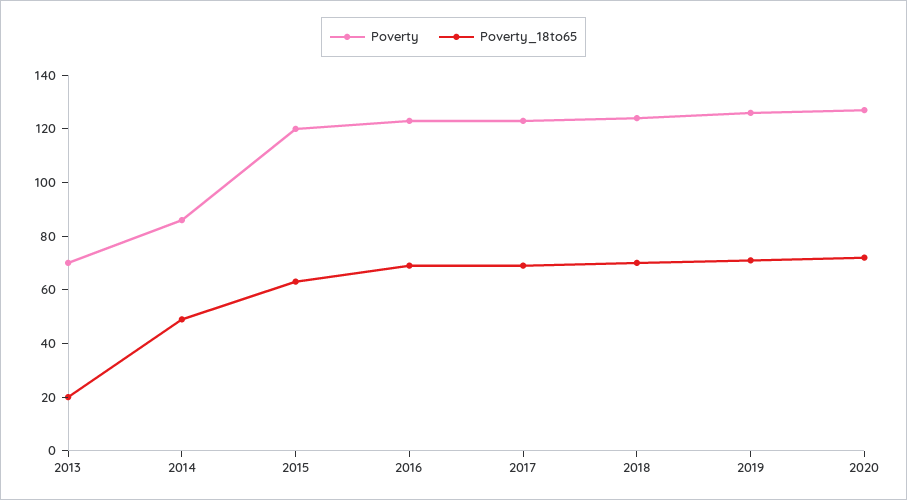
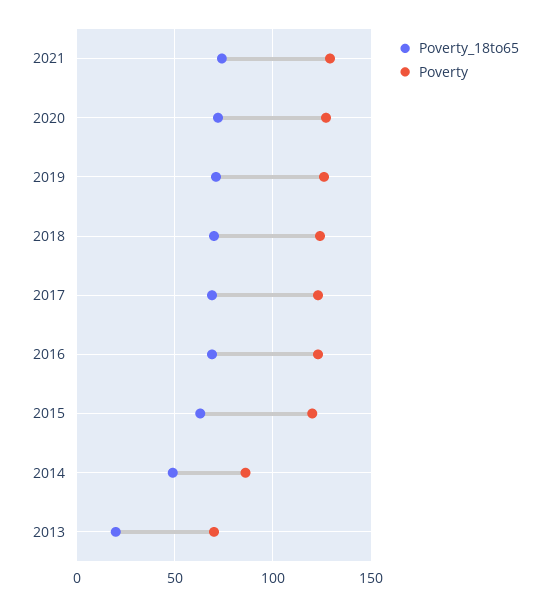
Poverty_18to65, 2021: none -> 75
Poverty, 2021: none -> 130

